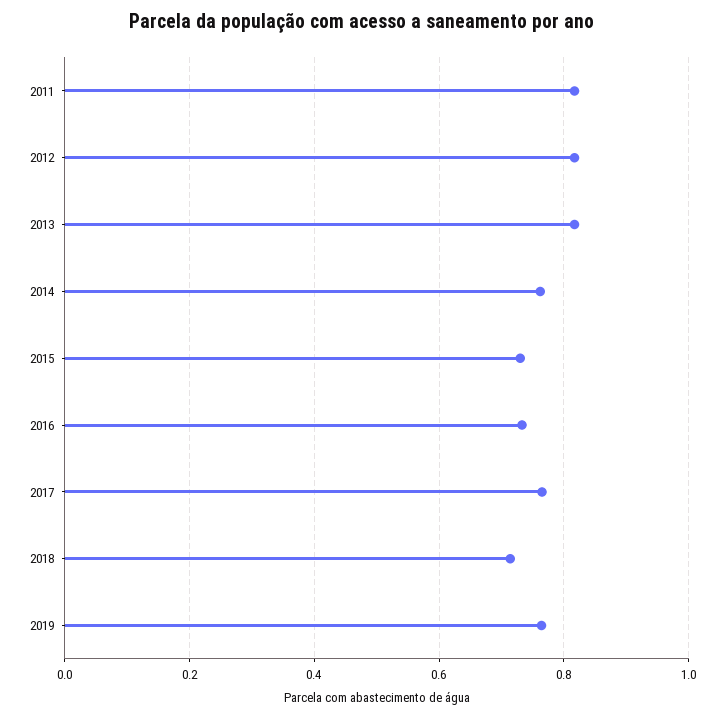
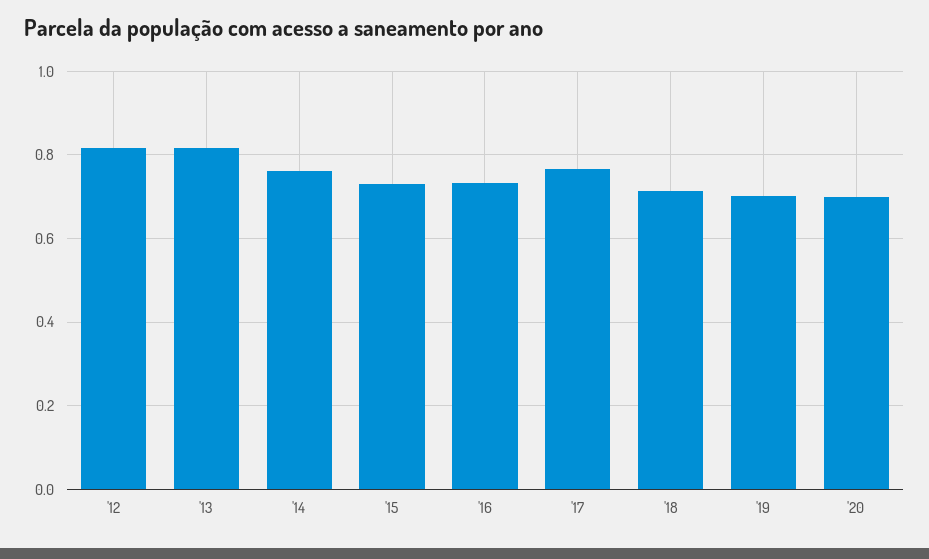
2011: 0.82 -> none
2019: 0.76 -> 0.7
'20: none -> 0.7

